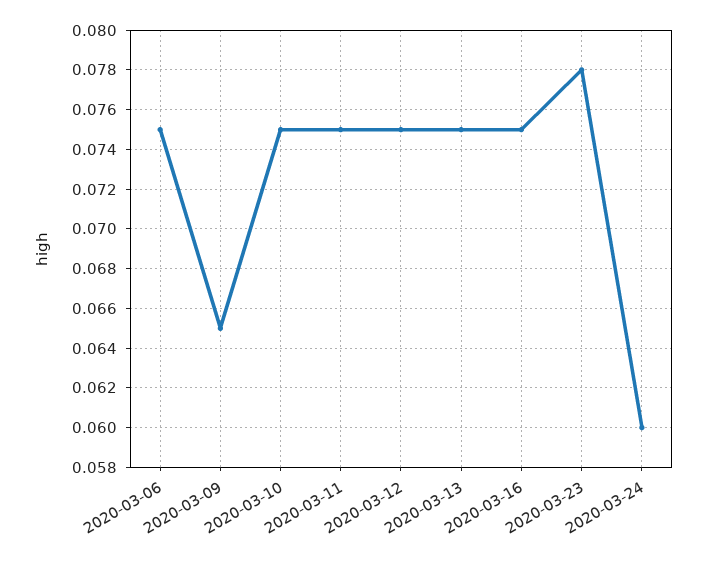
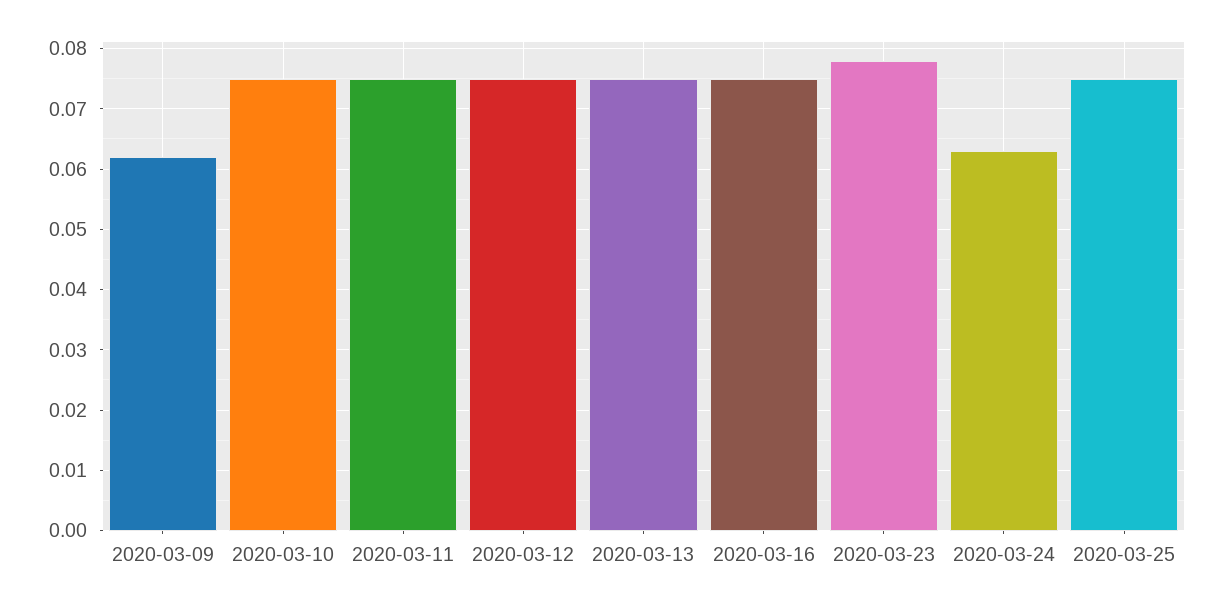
2020-03-06: 0.075 -> none
2020-03-09: 0.065 -> 0.062
2020-03-24: 0.06 -> 0.063
2020-03-25: none -> 0.075

